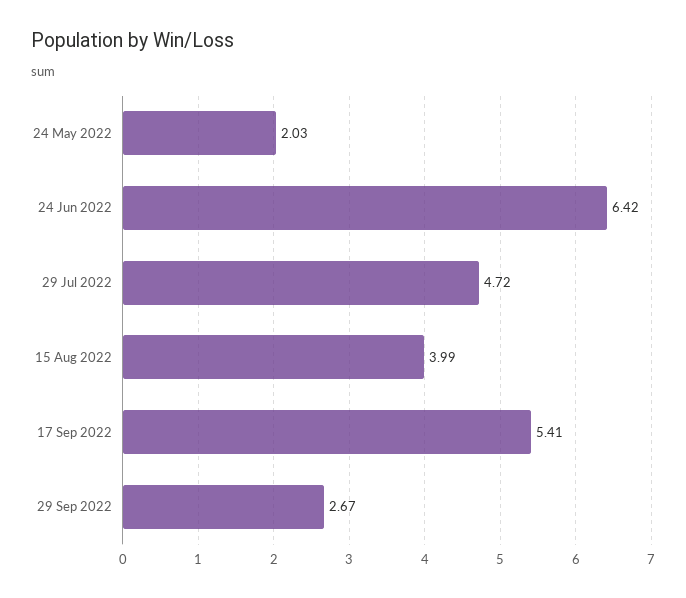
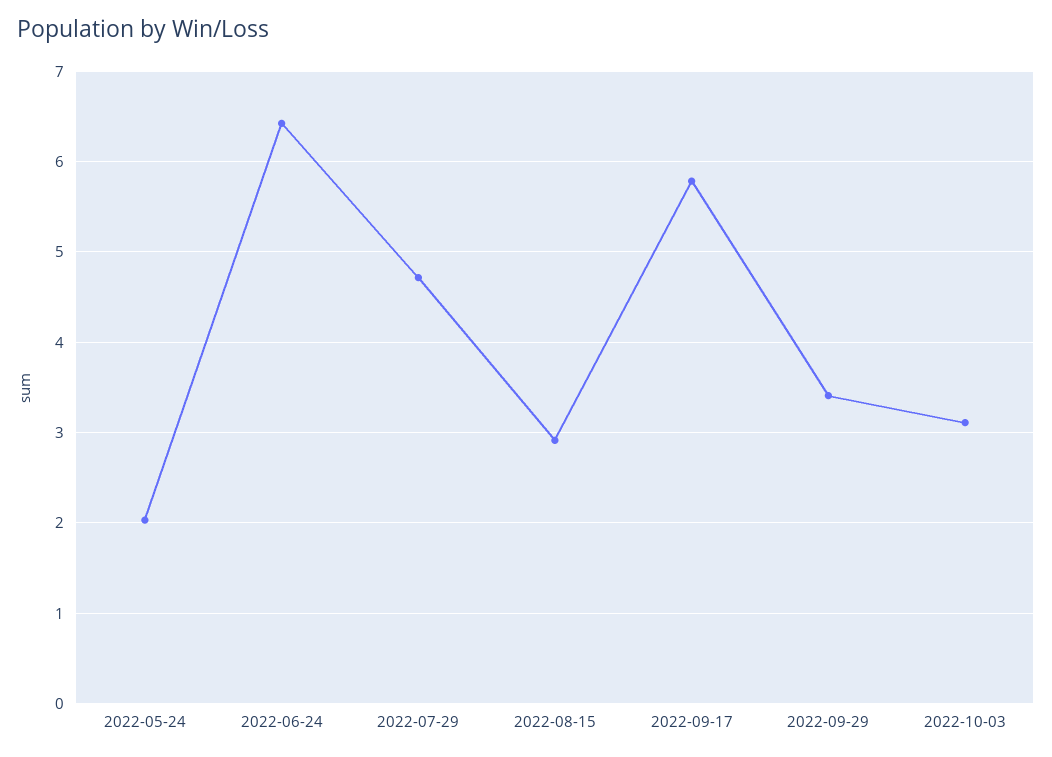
15 Aug 2022: 3.99 -> 2.9
17 Sep 2022: 5.41 -> 5.8
29 Sep 2022: 2.67 -> 3.4
2022-10-03: none -> 3.1

